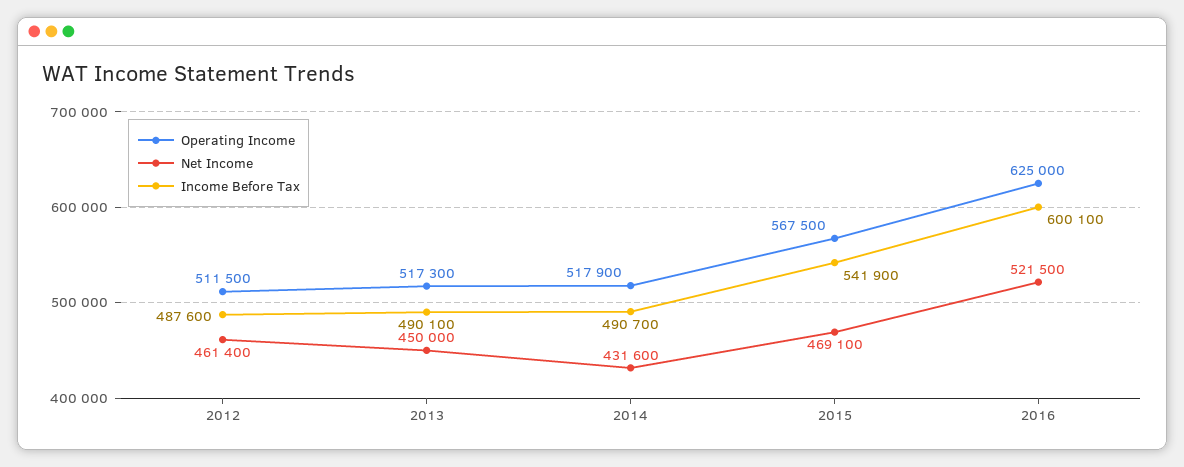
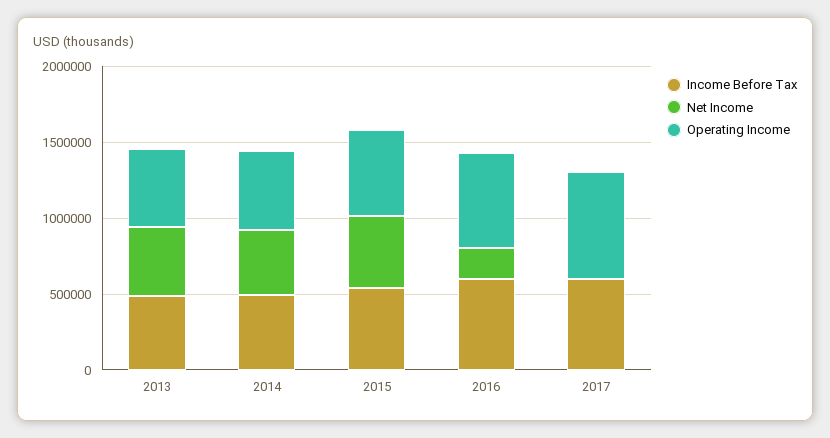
Operating Income, 2012: 511500 -> none
Net Income, 2012: 461400 -> none
Income Before Tax, 2012: 487600 -> none
Net Income, 2016: 521500 -> 200000
Income Before Tax, 2017: none -> 600000
Net Income, 2017: none -> 0
Operating Income, 2017: none -> 700000

